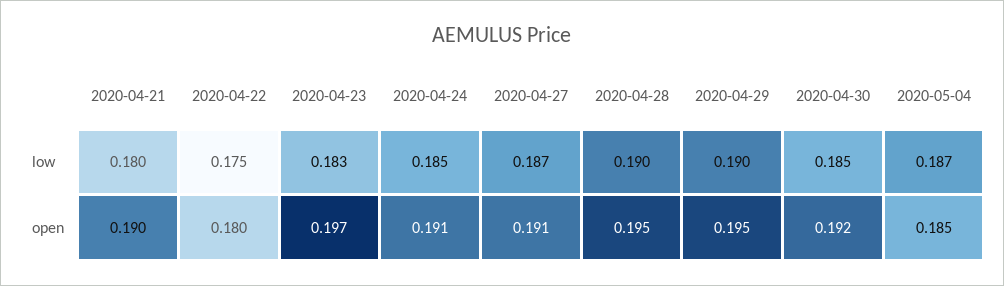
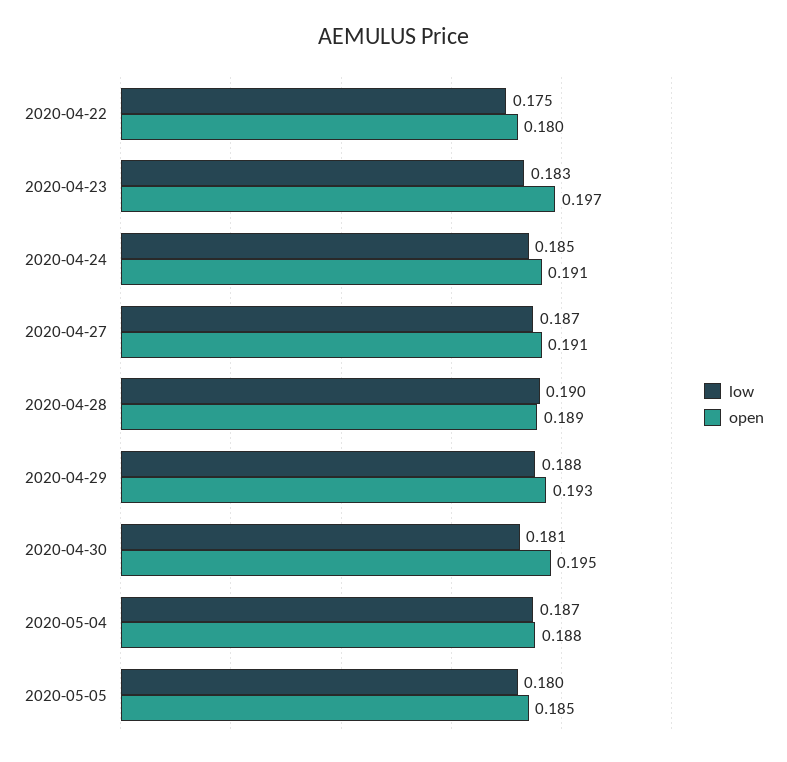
low, 2020-04-21: 0.18 -> none
low, 2020-04-29: 0.19 -> 0.188
low, 2020-04-30: 0.185 -> 0.181
open, 2020-04-21: 0.19 -> none
open, 2020-04-28: 0.195 -> 0.189
open, 2020-04-29: 0.195 -> 0.193
open, 2020-04-30: 0.192 -> 0.195
open, 2020-05-04: 0.185 -> 0.188
low, 2020-05-05: none -> 0.18
open, 2020-05-05: none -> 0.185

